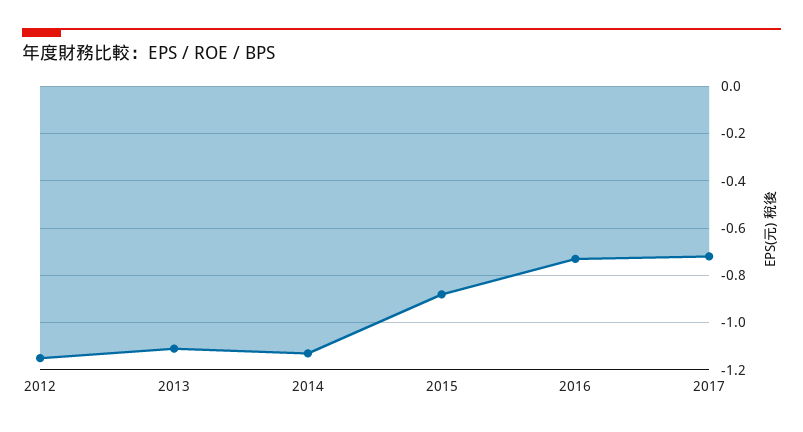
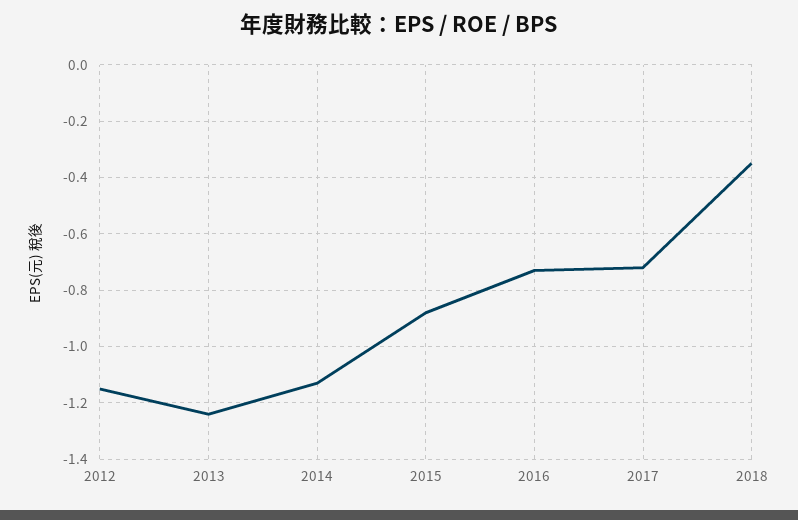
2013: -1.1 -> -1.25
2018: none -> -0.35

